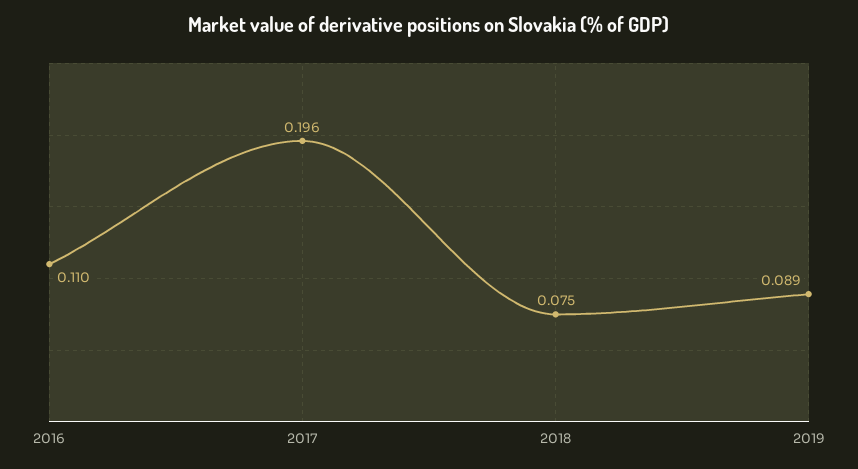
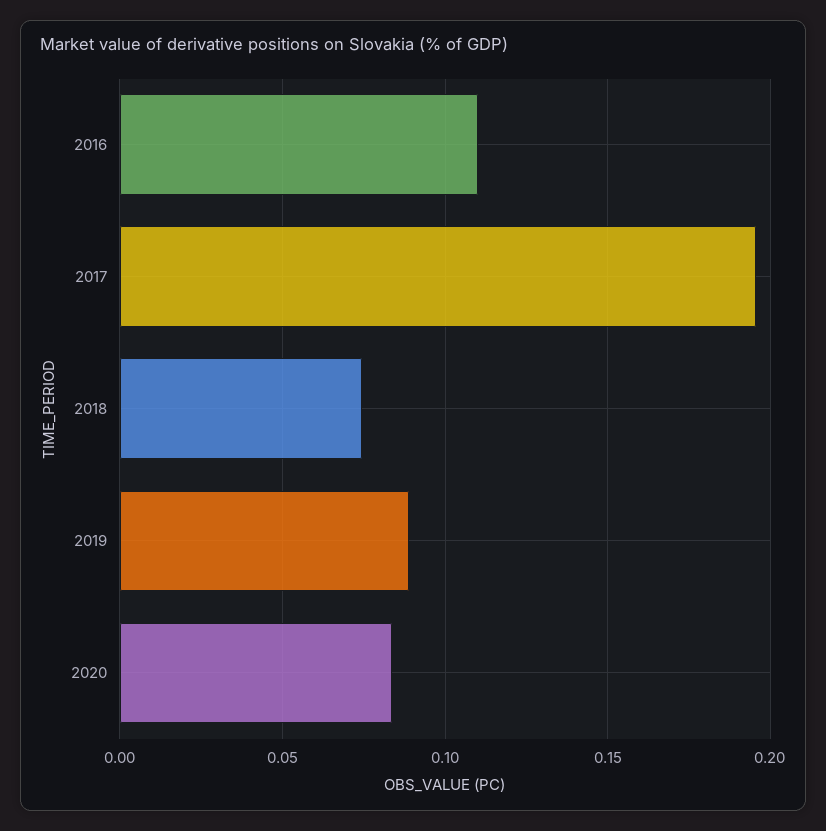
2020: none -> 0.085

